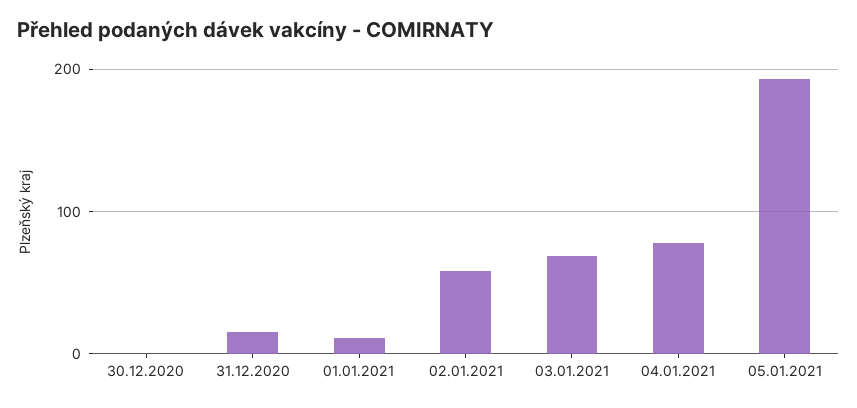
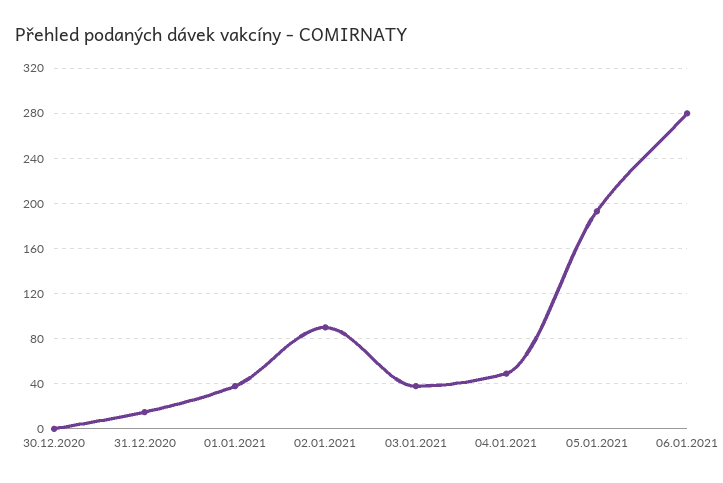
01.01.2021: 10 -> 40
02.01.2021: 60 -> 90
03.01.2021: 70 -> 40
04.01.2021: 80 -> 50
06.01.2021: none -> 280

